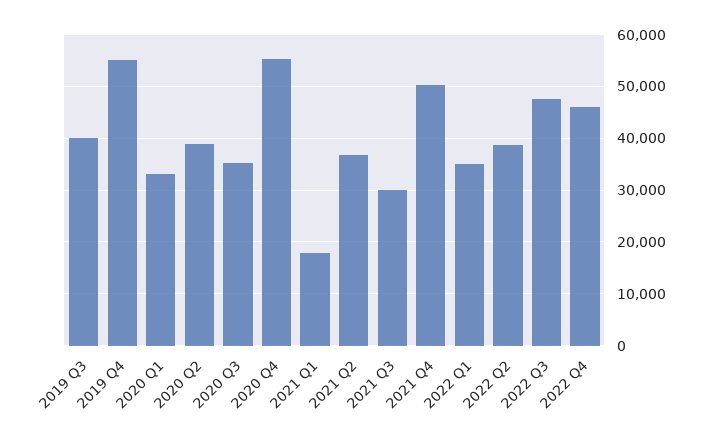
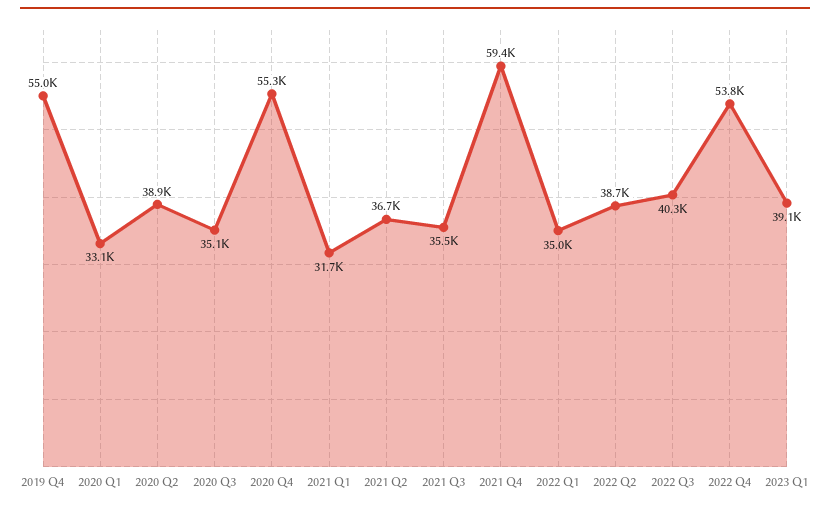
2019 Q3: 40000 -> none
2021 Q1: 18000 -> 31700
2021 Q3: 30000 -> 35500
2021 Q4: 50000 -> 59400
2022 Q3: 48000 -> 40300
2022 Q4: 46000 -> 53800
2023 Q1: none -> 39100

